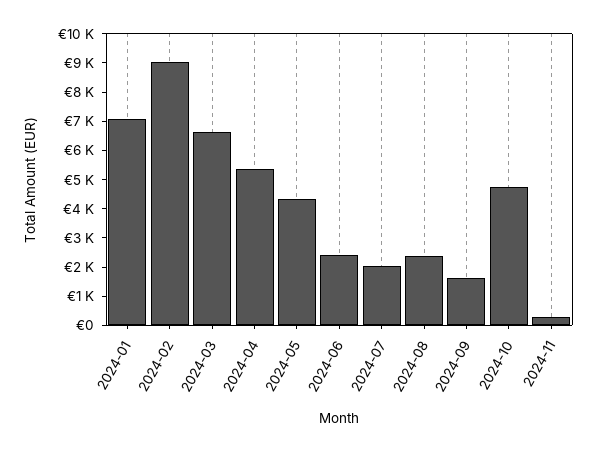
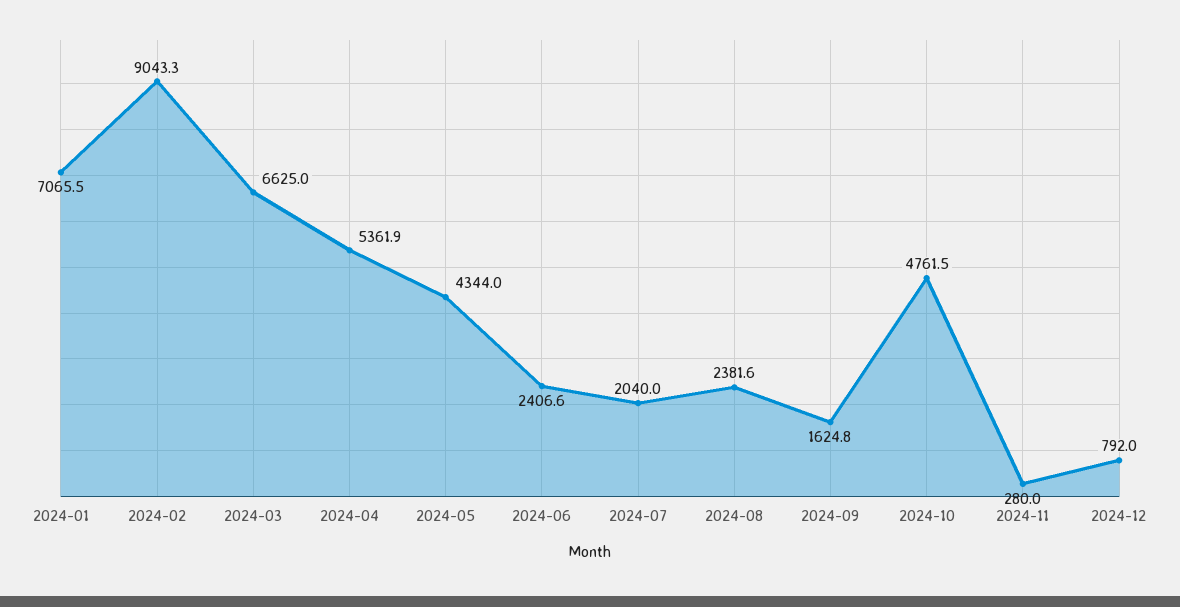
2024-12: none -> 792

